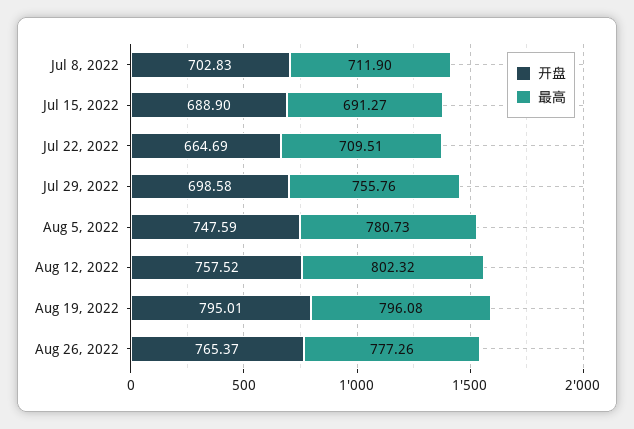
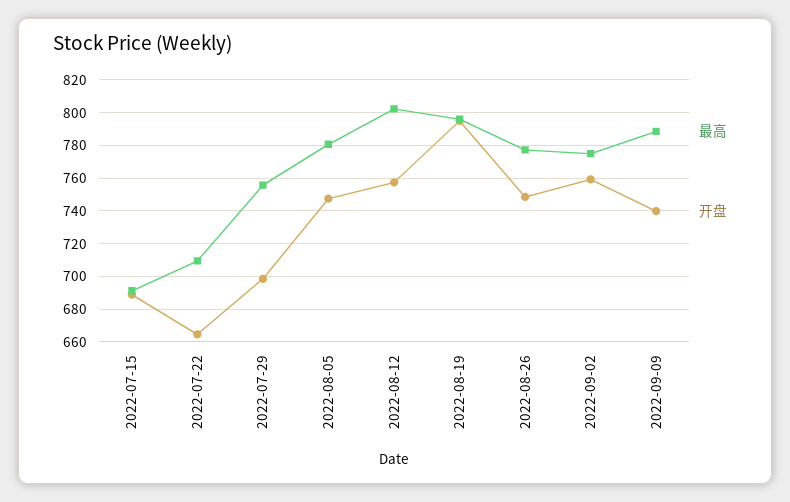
开盘, Jul 8, 2022: 702.83 -> none
最高, Jul 8, 2022: 711.9 -> none
开盘, Aug 26, 2022: 765.37 -> 750
最高, 2022-09-02: none -> 775
开盘, 2022-09-02: none -> 760
最高, 2022-09-09: none -> 790
开盘, 2022-09-09: none -> 740

